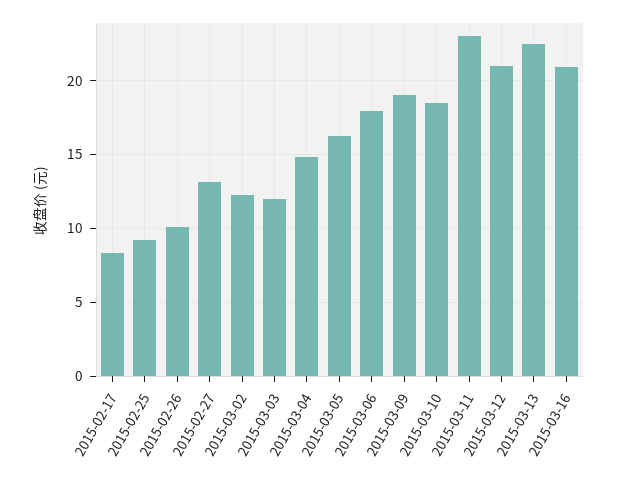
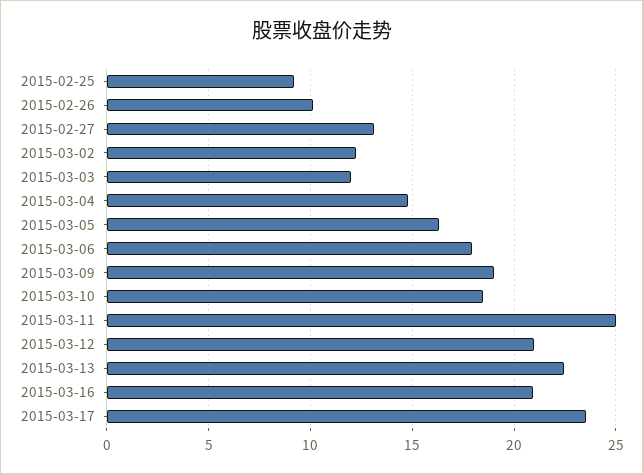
2015-02-17: 8.5 -> none
2015-03-11: 23 -> 25
2015-03-17: none -> 23.5

